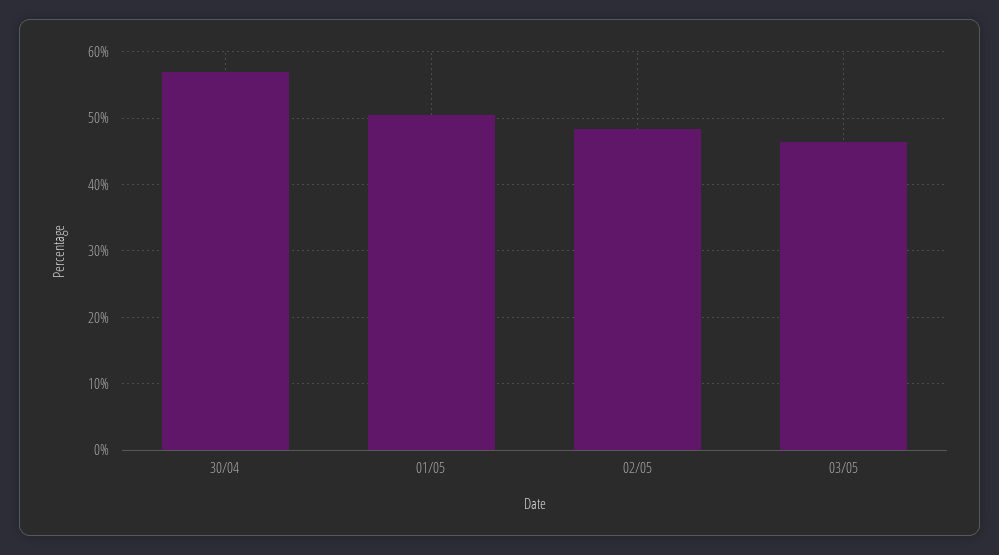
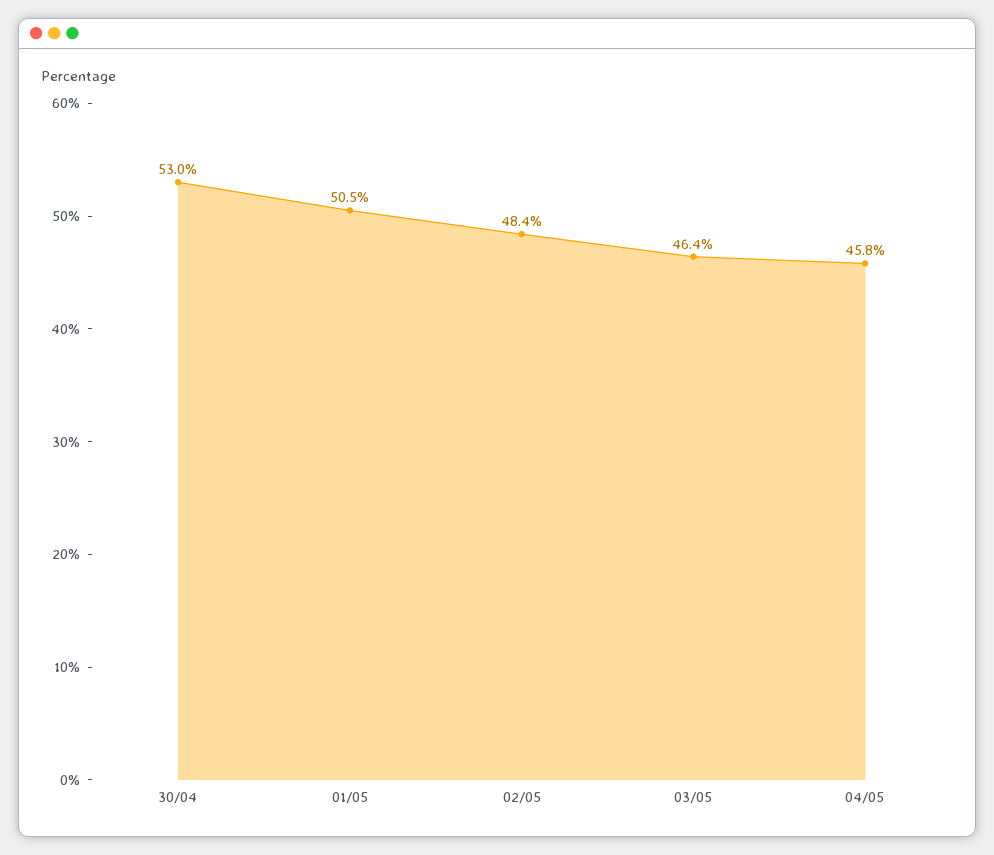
30/04: 57 -> 53
04/05: none -> 45.8

